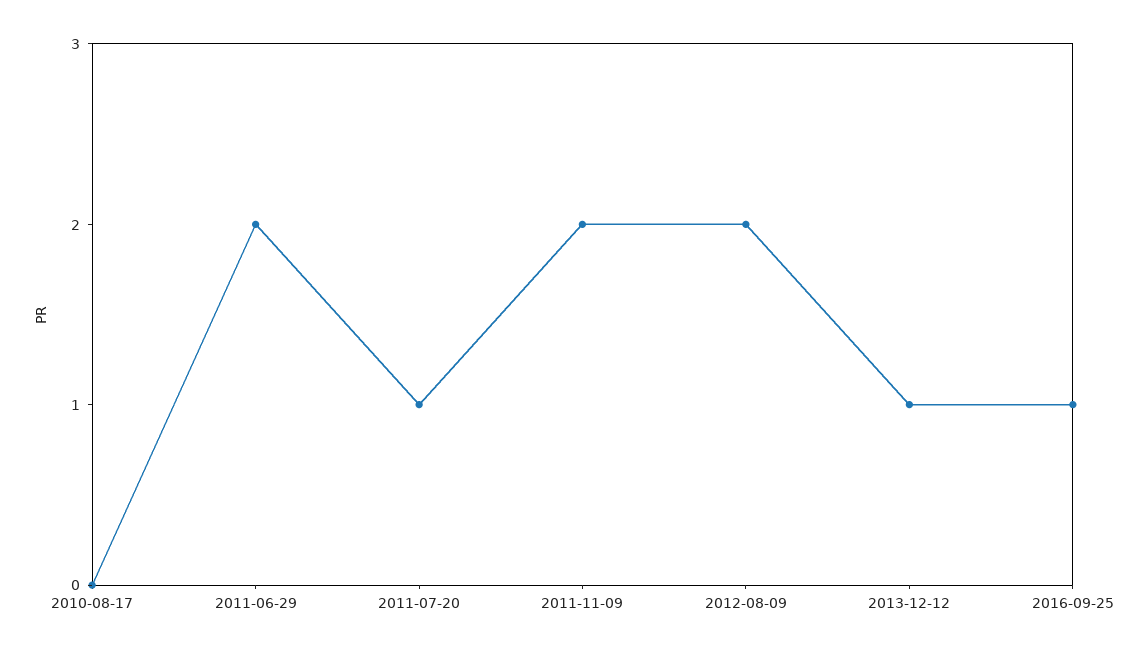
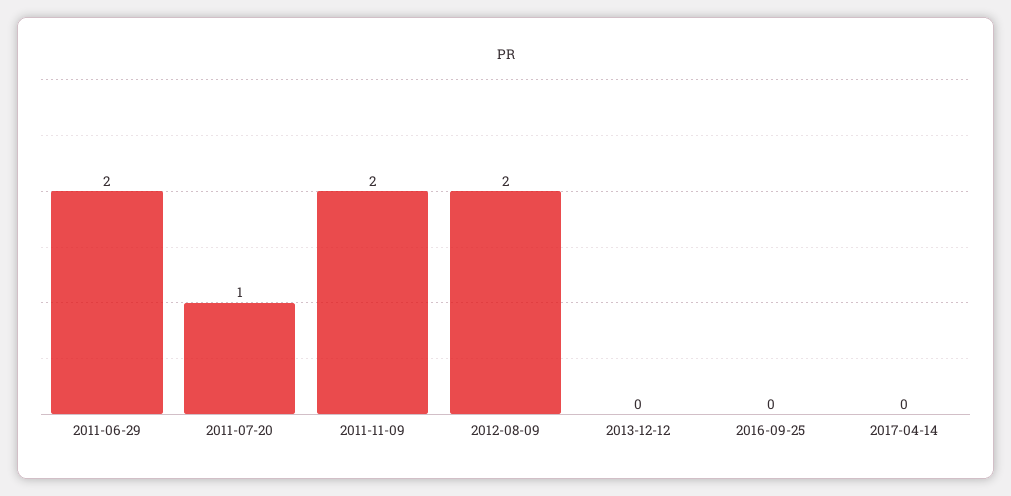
2010-08-17: 0 -> none
2013-12-12: 1 -> 0
2016-09-25: 1 -> 0
2017-04-14: none -> 0

